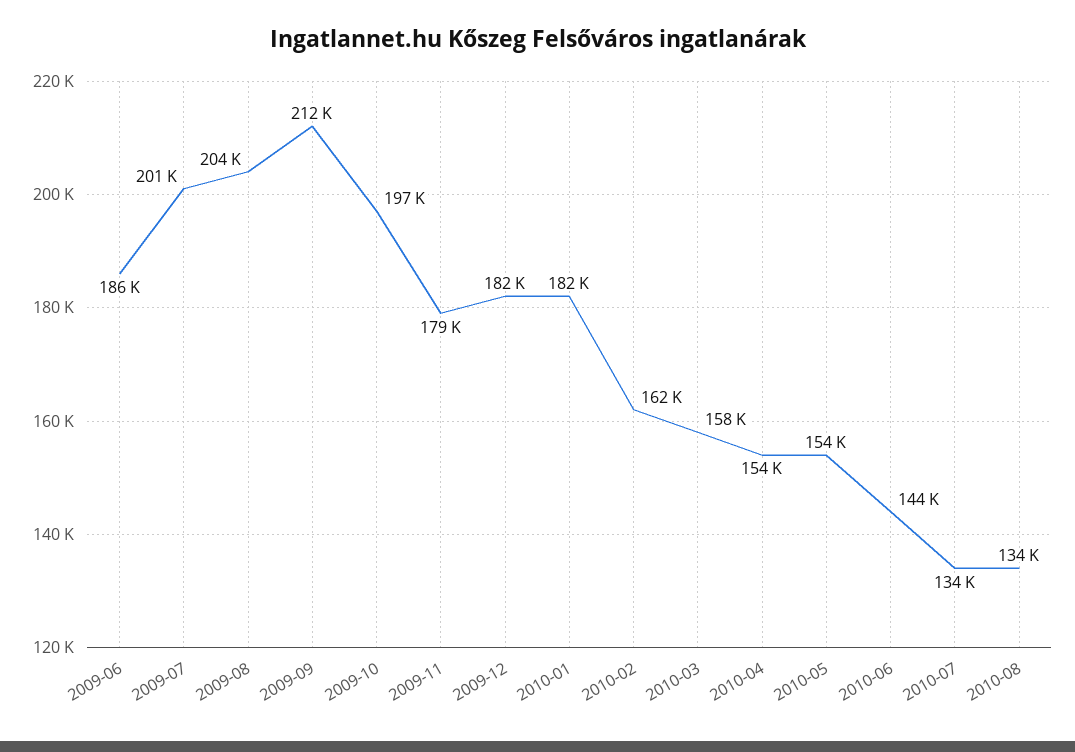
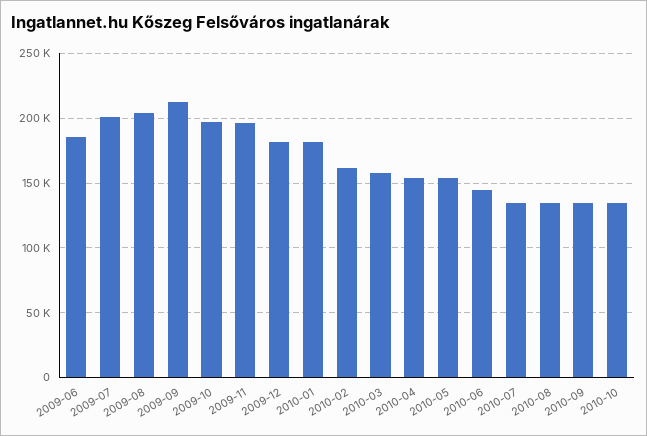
2009-11: 179000 -> 195000
2010-09: none -> 135000
2010-10: none -> 135000

